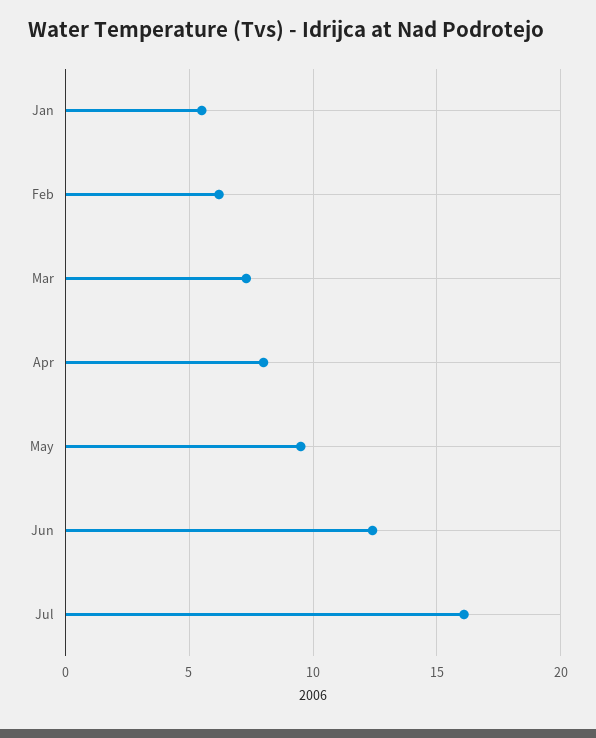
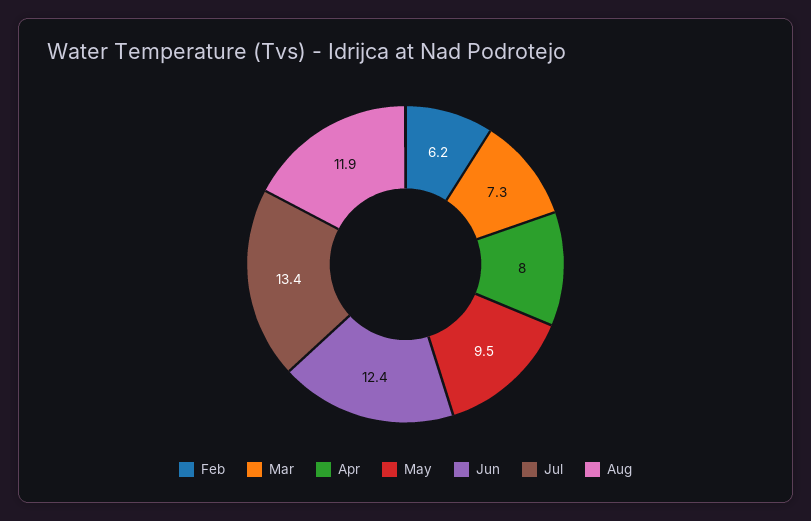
Jan: 5.5 -> none
Jul: 16 -> 13.4
Aug: none -> 11.9

